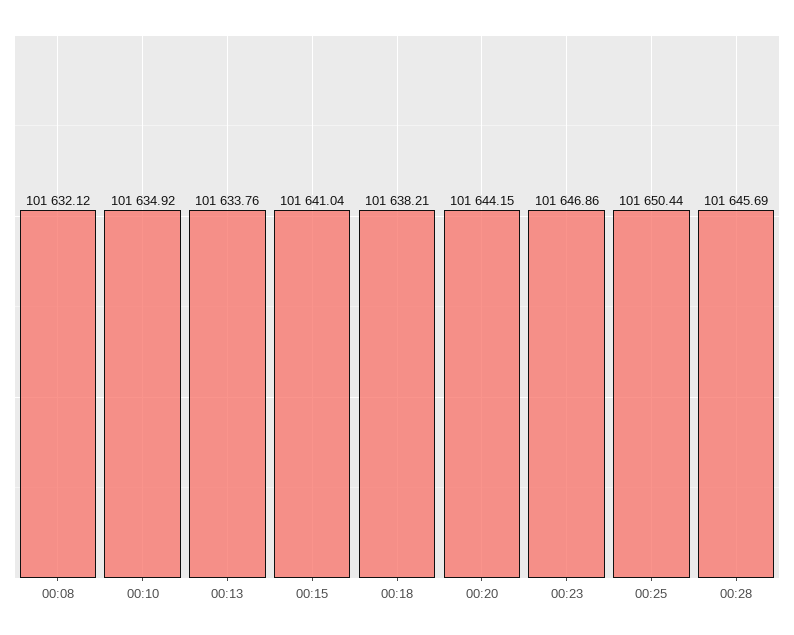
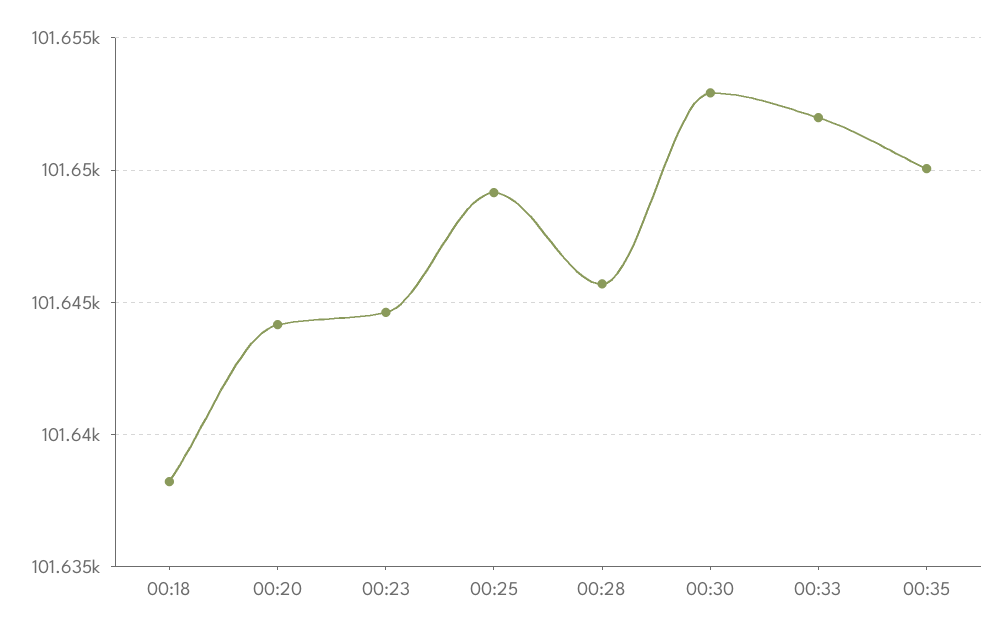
00:08: 101632.12 -> none
00:10: 101634.92 -> none
00:13: 101633.76 -> none
00:15: 101641.04 -> none
00:23: 101646.86 -> 101644.5
00:25: 101650.44 -> 101649
00:30: none -> 101653
00:33: none -> 101652
00:35: none -> 101650

